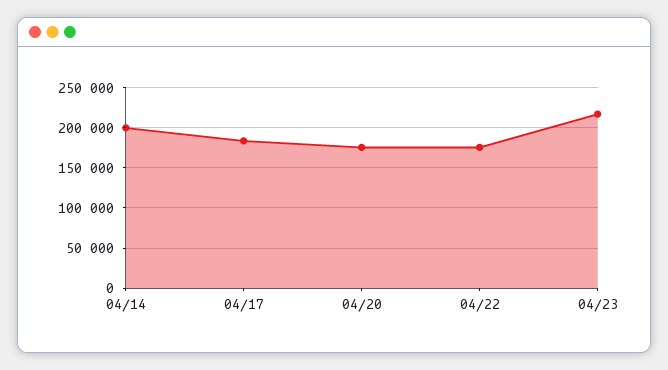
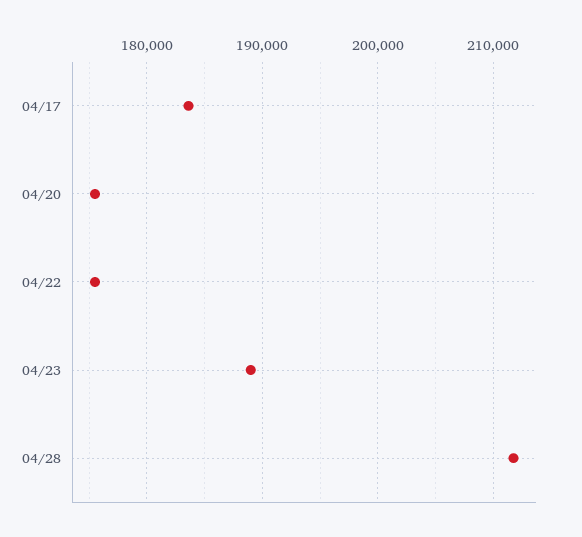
04/14: 200000 -> none
04/23: 220000 -> 189000
04/28: none -> 212000

